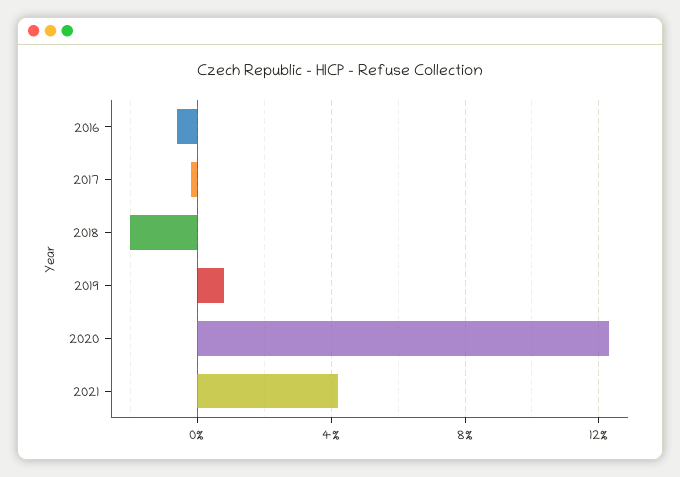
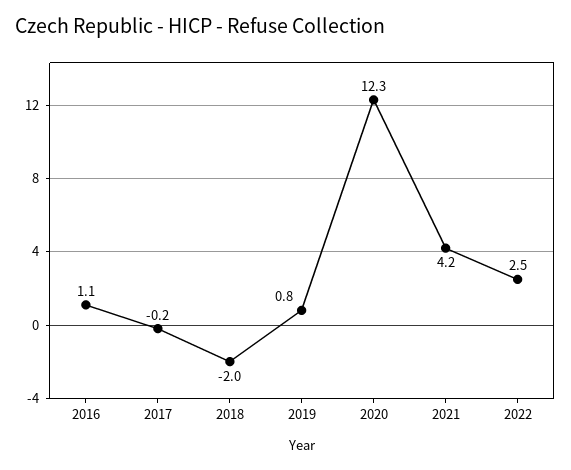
2016: -0.5 -> 1.1
2022: none -> 2.5

